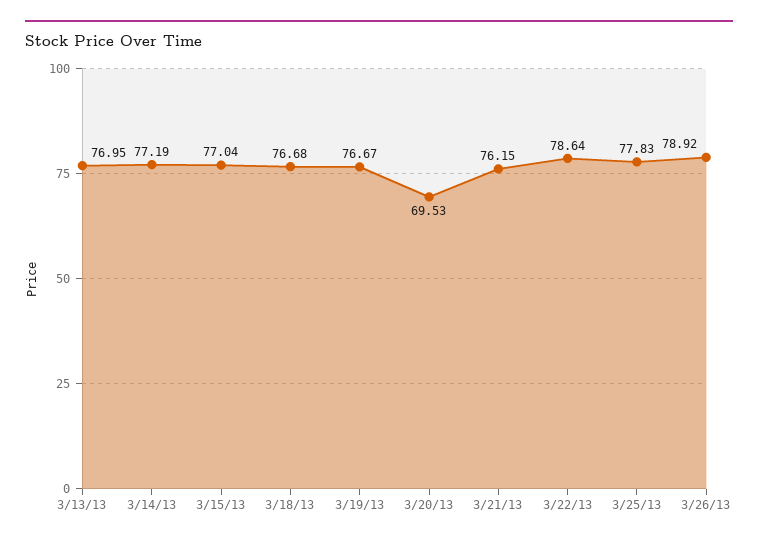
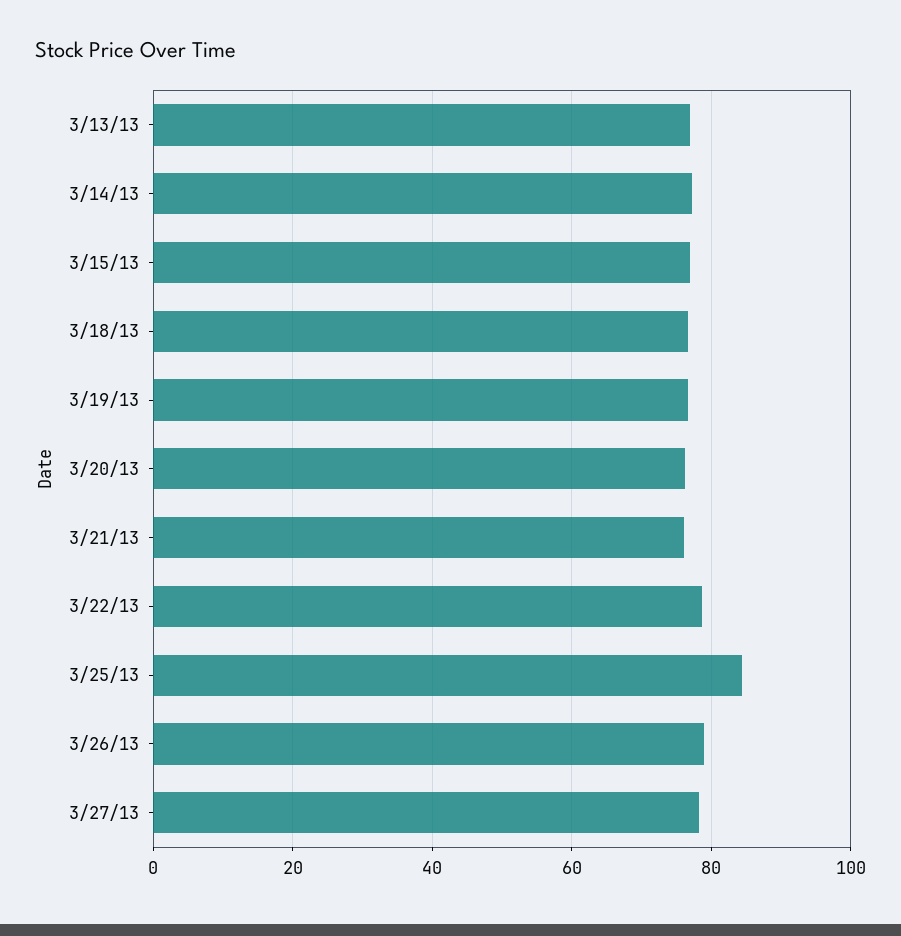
3/20/13: 69.53 -> 76
3/25/13: 77.83 -> 84
3/27/13: none -> 78

